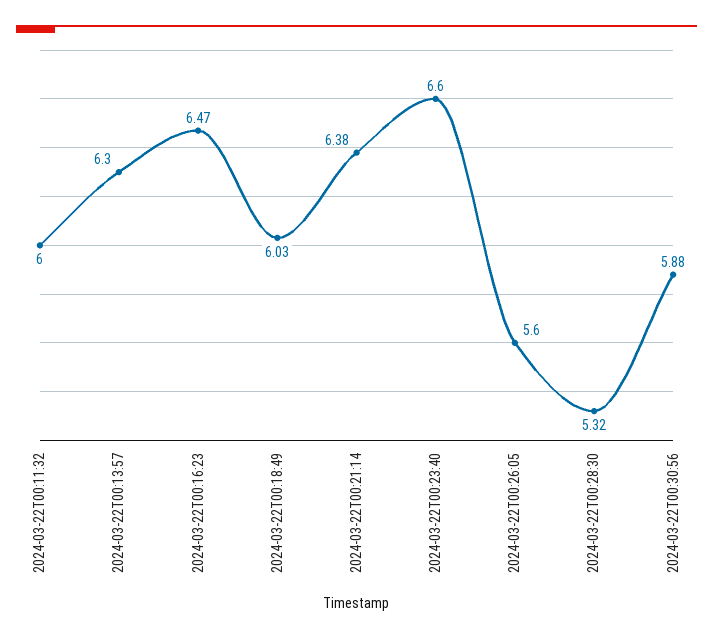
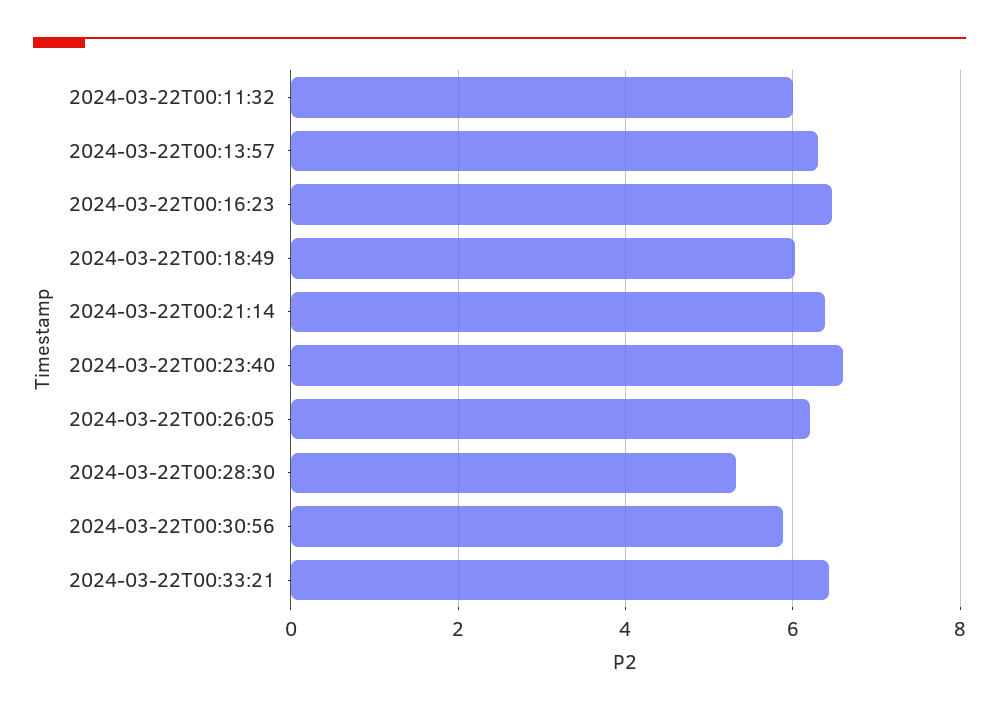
2024-03-22T00:26:05: 5.6 -> 6.2
2024-03-22T00:33:21: none -> 6.4

